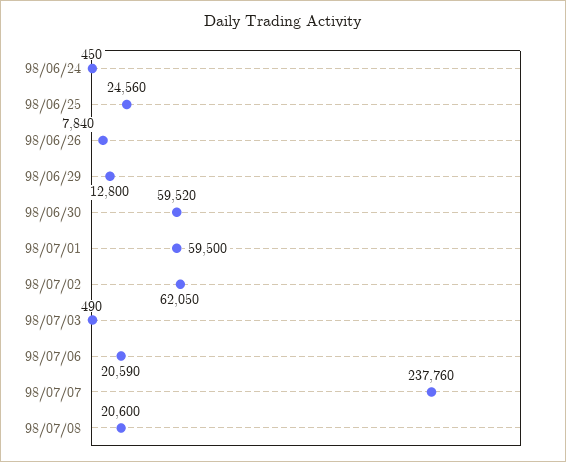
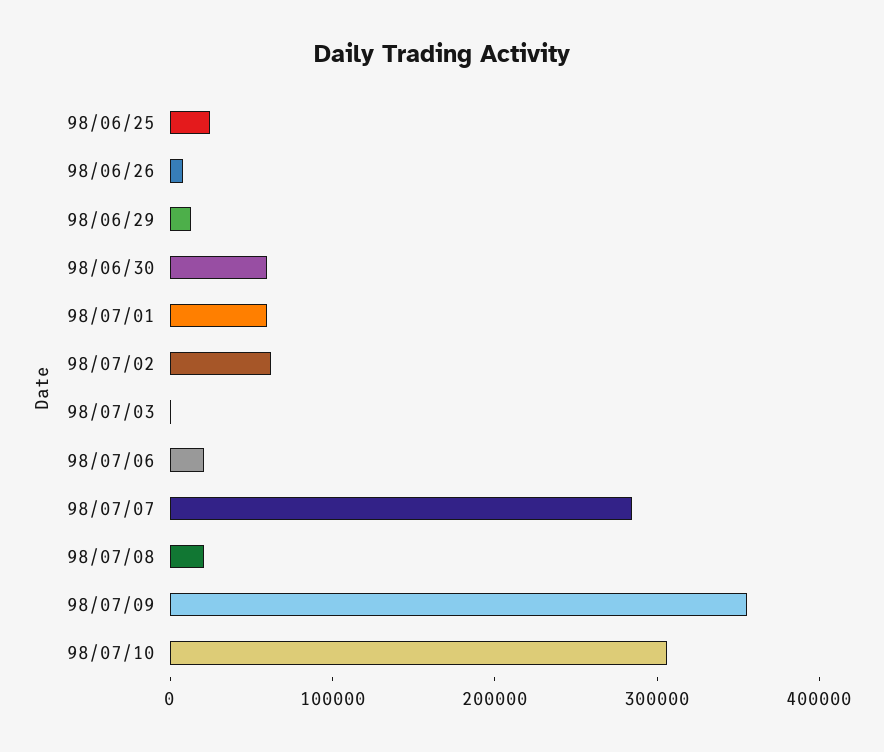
98/06/24: 450 -> none
98/07/07: 237760 -> 280000
98/07/09: none -> 360000
98/07/10: none -> 300000

